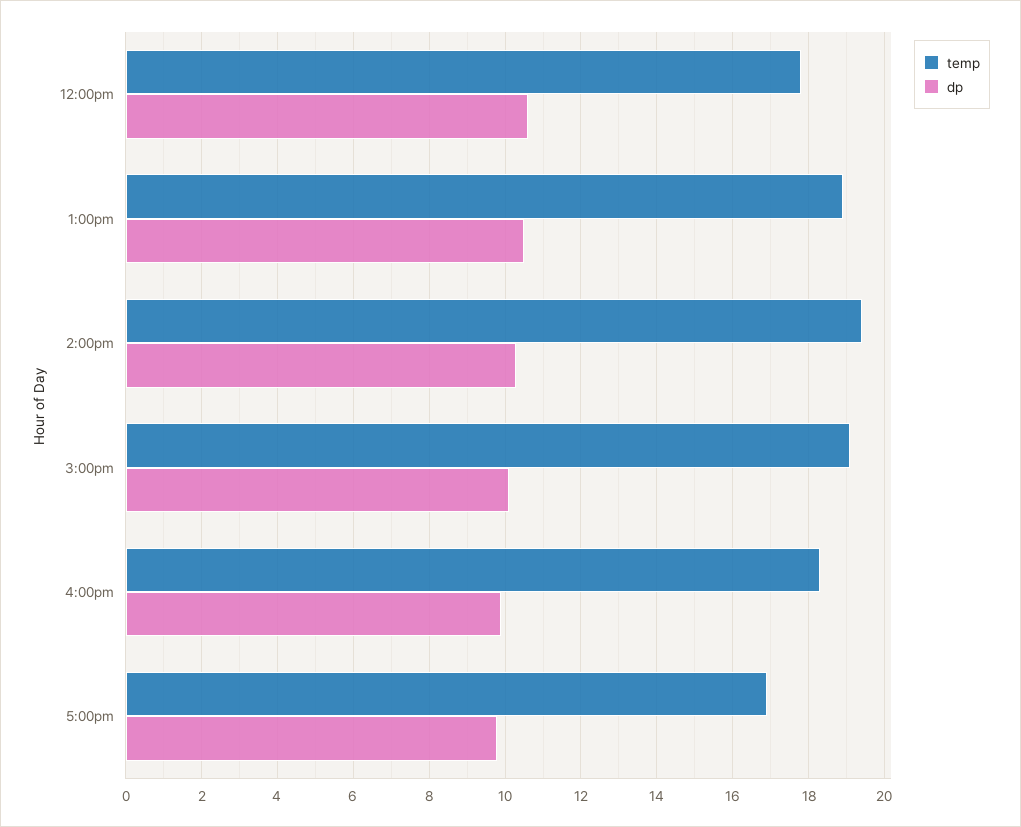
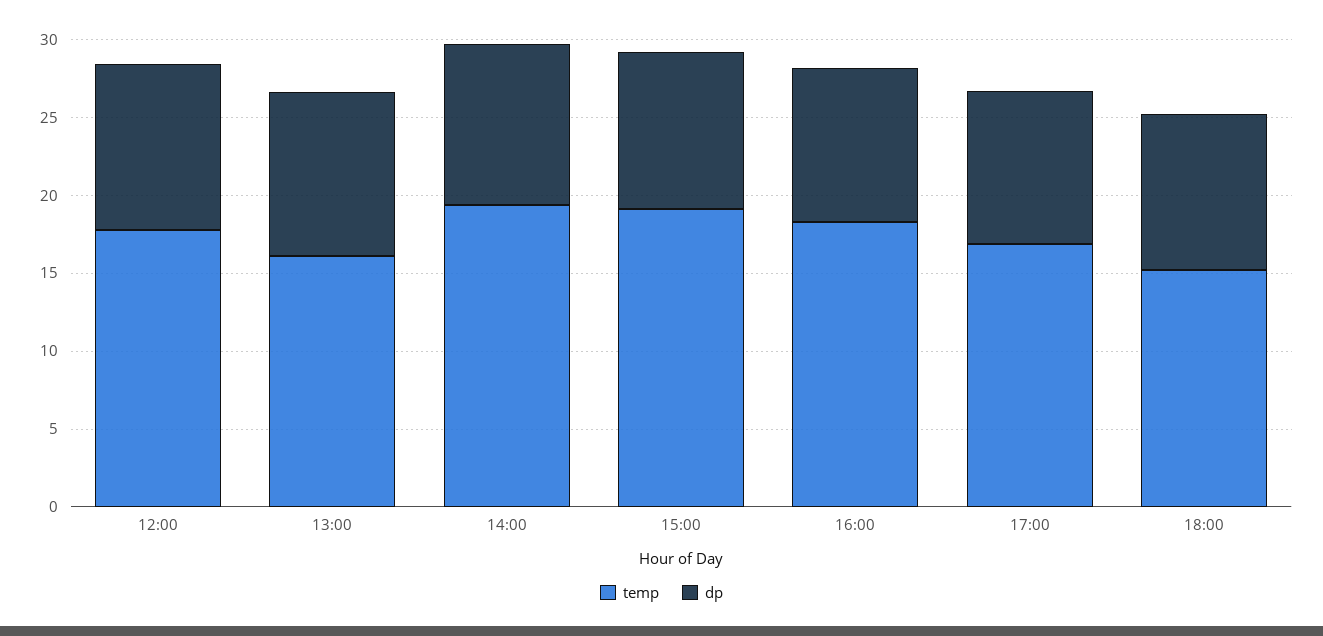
temp, 1:00pm: 19 -> 16
temp, 18:00: none -> 15
dp, 18:00: none -> 10

